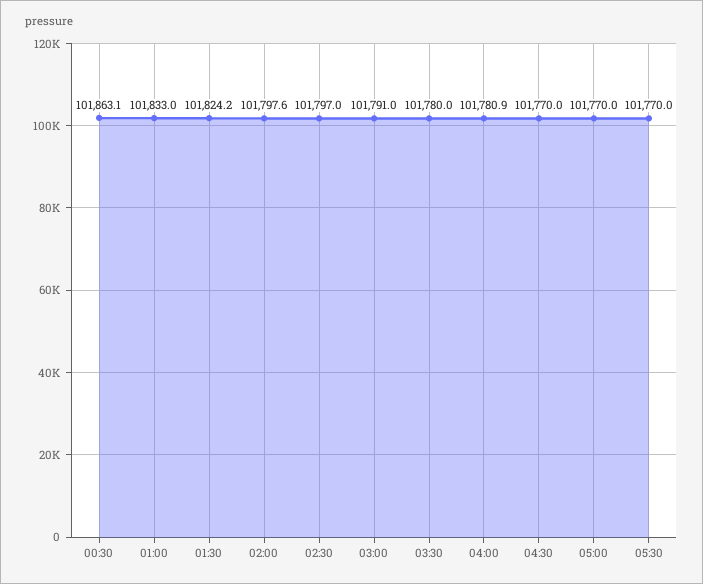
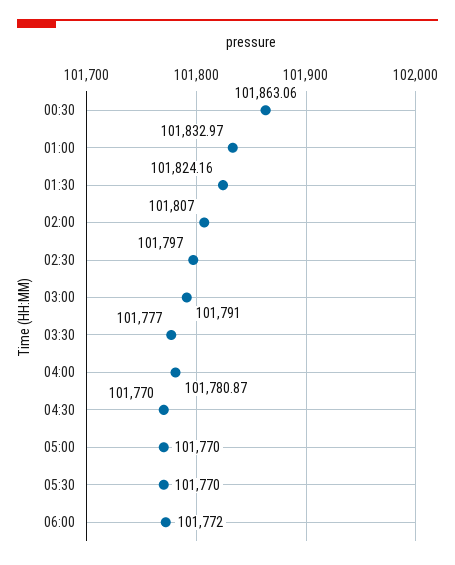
02:00: 101797.6 -> 101807
03:30: 101780 -> 101777
06:00: none -> 101772

